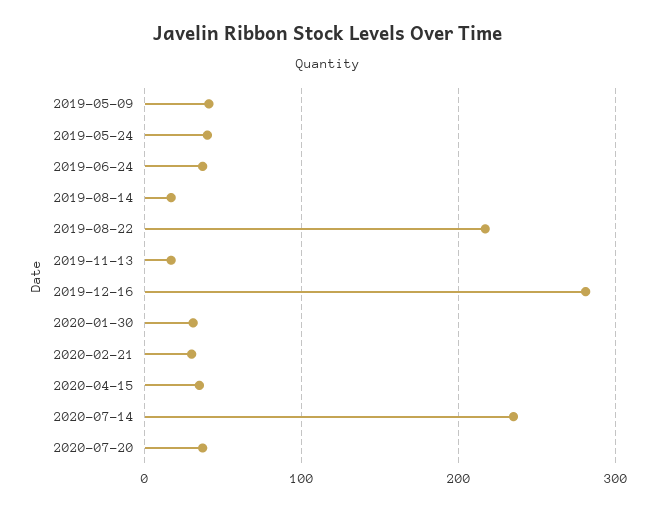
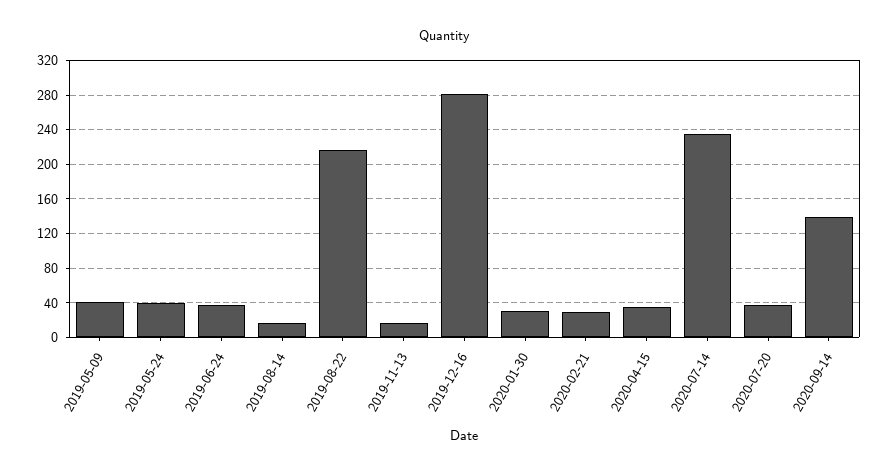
2020-09-14: none -> 140

